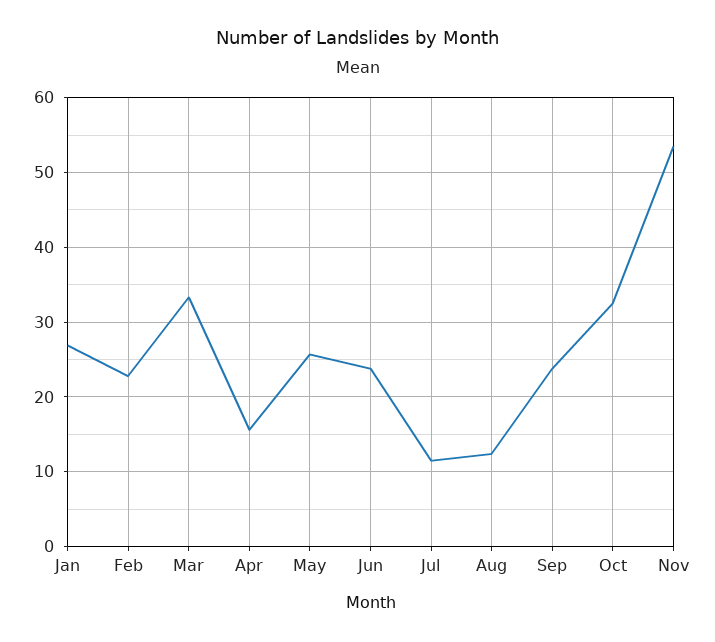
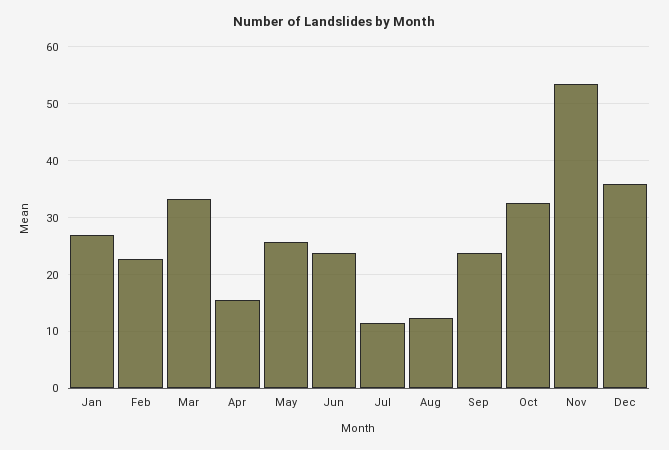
Dec: none -> 36

